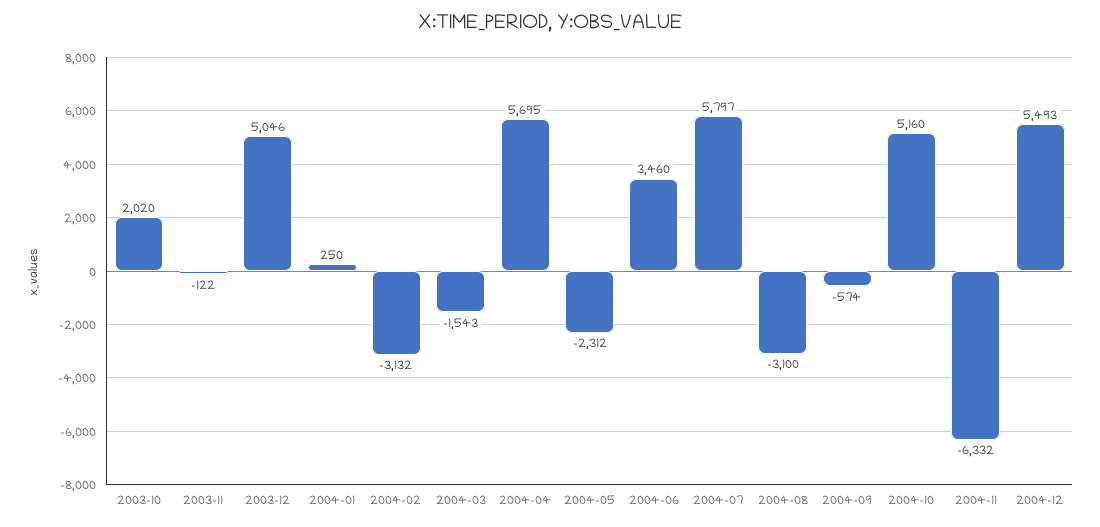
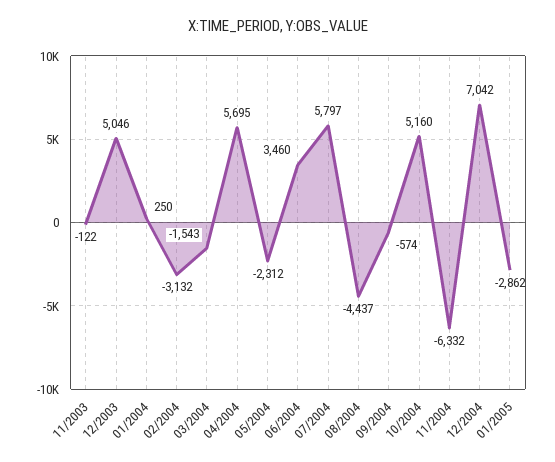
2003-10: 2020 -> none
2004-08: -3100 -> -4437
2004-12: 5493 -> 7042
01/2005: none -> -2862

